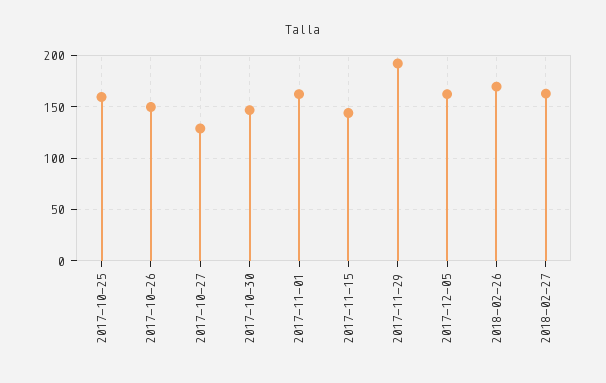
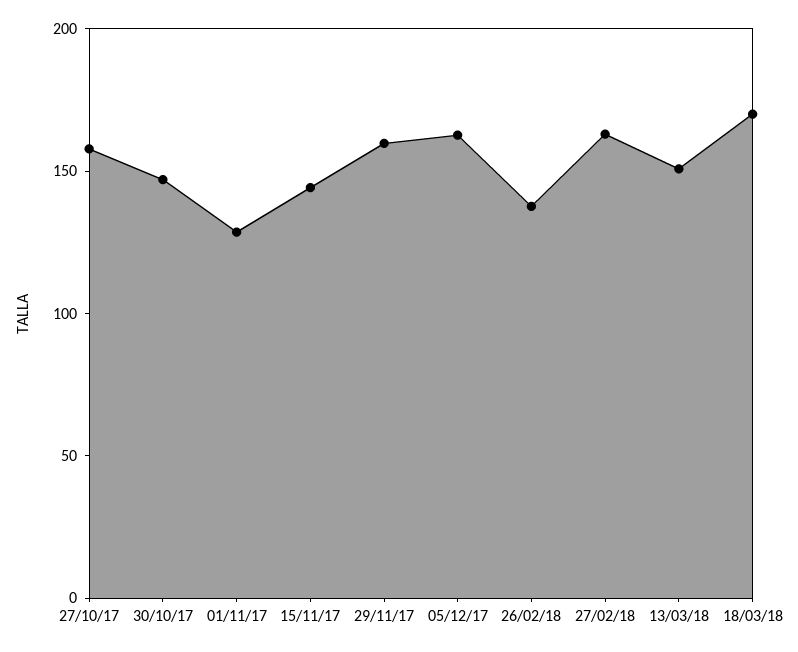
2017-10-25: 160 -> none
2017-10-26: 150 -> none
2017-10-27: 130 -> 160
2017-11-01: 160 -> 130
2017-11-29: 190 -> 160
2018-02-26: 170 -> 140
13/03/18: none -> 150
18/03/18: none -> 170

